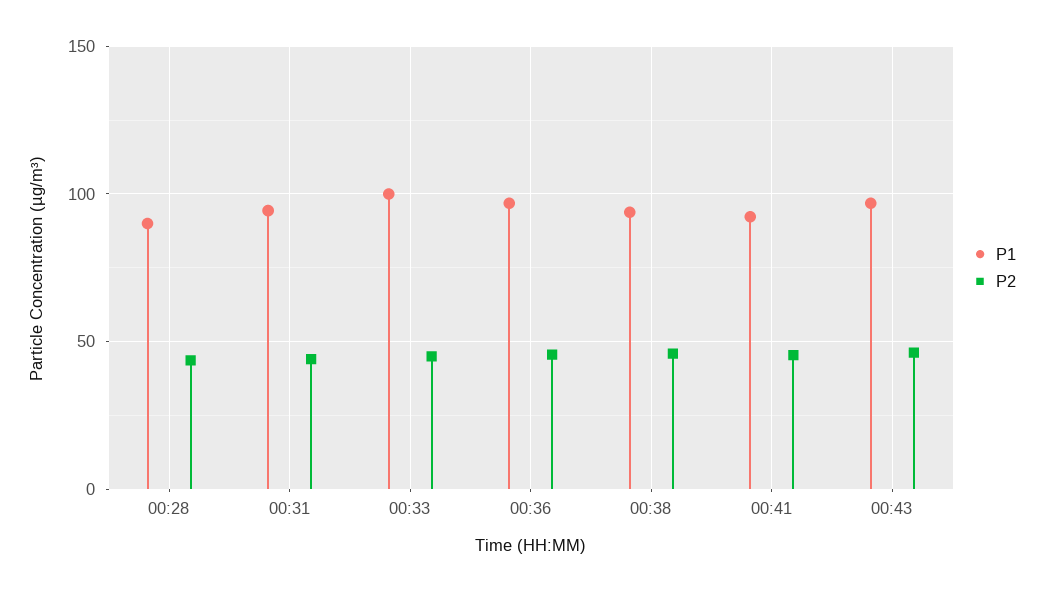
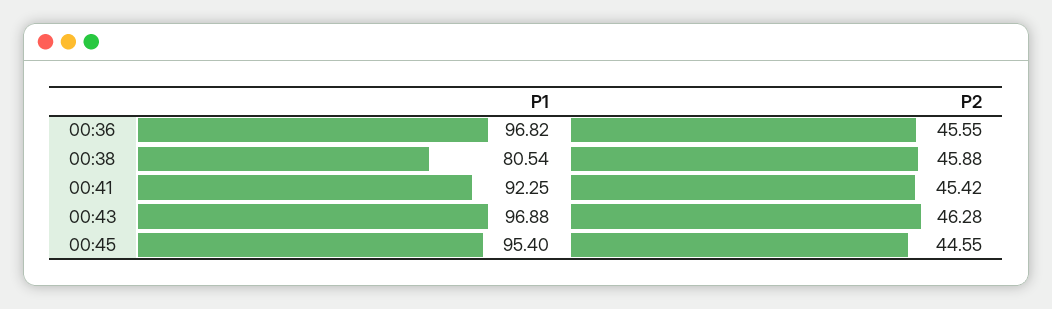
P1, 00:28: 90 -> none
P2, 00:28: 45 -> none
P1, 00:31: 95 -> none
P2, 00:31: 45 -> none
P1, 00:33: 100 -> none
P2, 00:33: 45 -> none
P1, 00:38: 95 -> 80.54
P1, 00:45: none -> 95.4
P2, 00:45: none -> 44.55

